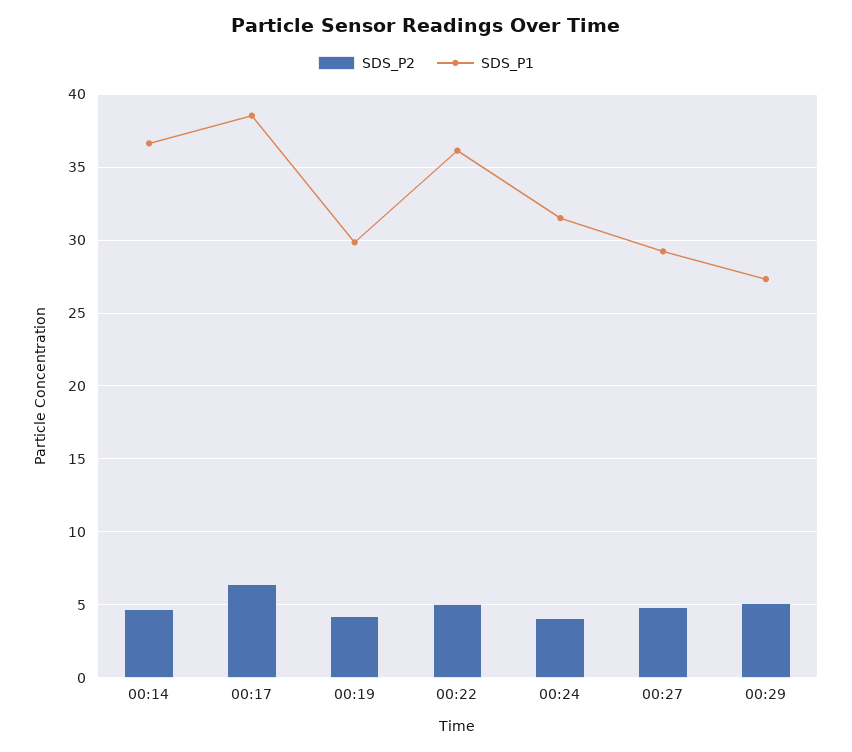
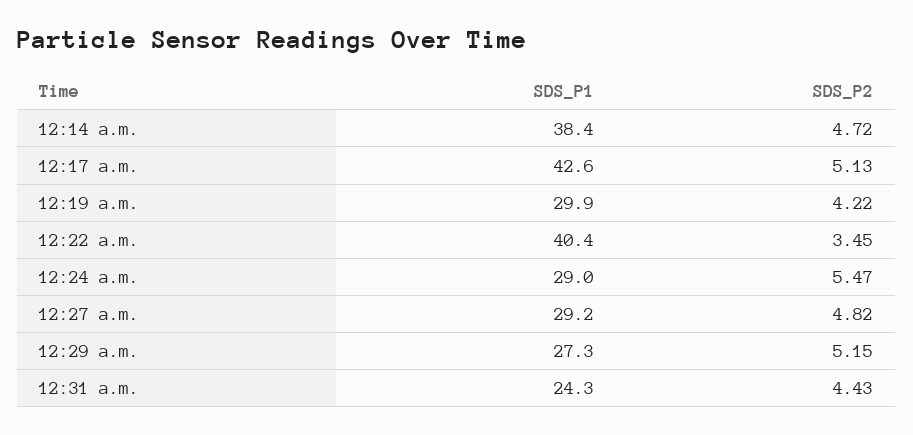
SDS_P1, 00:14: 36.5 -> 38.4
SDS_P2, 00:17: 6.5 -> 5.13
SDS_P1, 00:17: 38.5 -> 42.6
SDS_P2, 00:22: 5 -> 3.45
SDS_P1, 00:22: 36 -> 40.4
SDS_P2, 00:24: 4 -> 5.47
SDS_P1, 00:24: 31.5 -> 29
SDS_P1, 12:31 a.m.: none -> 24.3
SDS_P2, 12:31 a.m.: none -> 4.43

